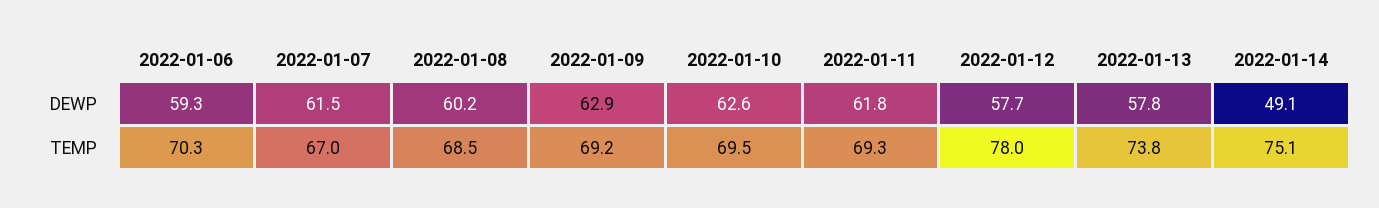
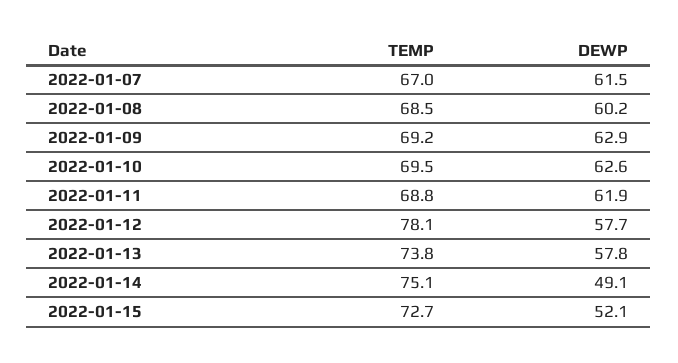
2022-01-06, DEWP: 59.3 -> none
2022-01-11, DEWP: 61.8 -> 61.9
2022-01-06, TEMP: 70.3 -> none
2022-01-11, TEMP: 69.3 -> 68.8
2022-01-12, TEMP: 78 -> 78.1
2022-01-15, TEMP: none -> 72.7
2022-01-15, DEWP: none -> 52.1

